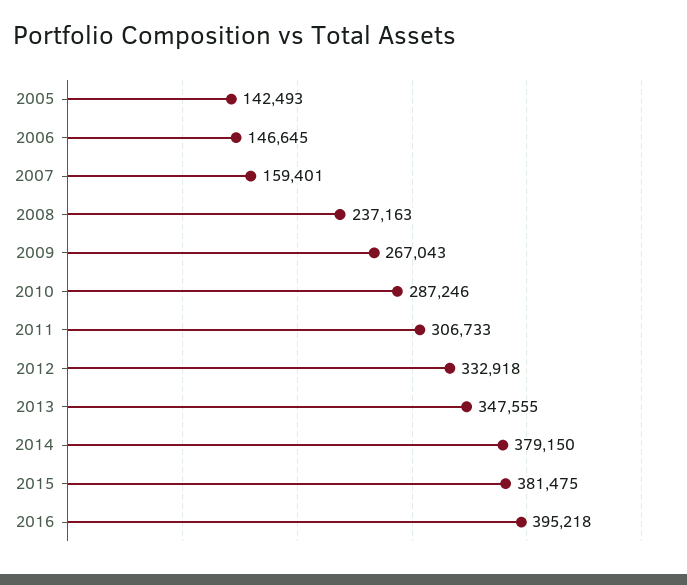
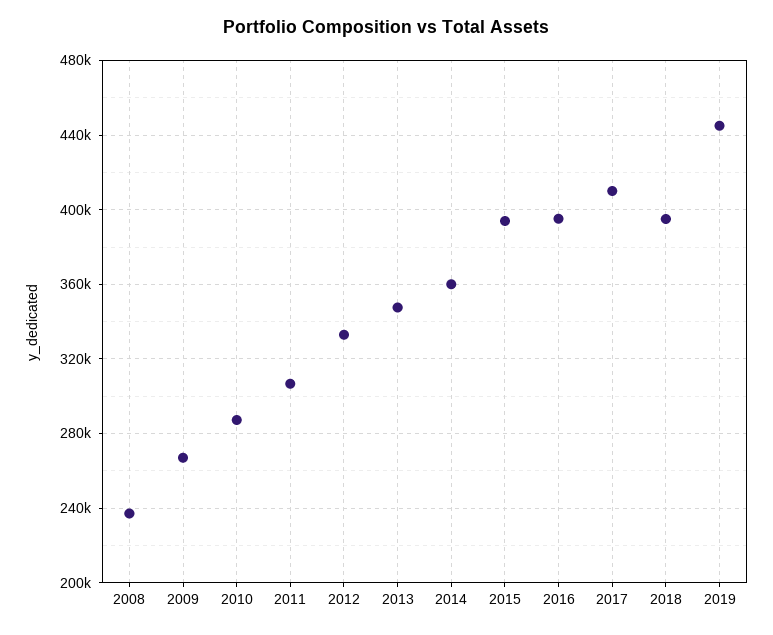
2005: 142493 -> none
2006: 146645 -> none
2007: 159401 -> none
2014: 379150 -> 360000
2015: 381475 -> 395000
2017: none -> 410000
2018: none -> 395000
2019: none -> 445000

